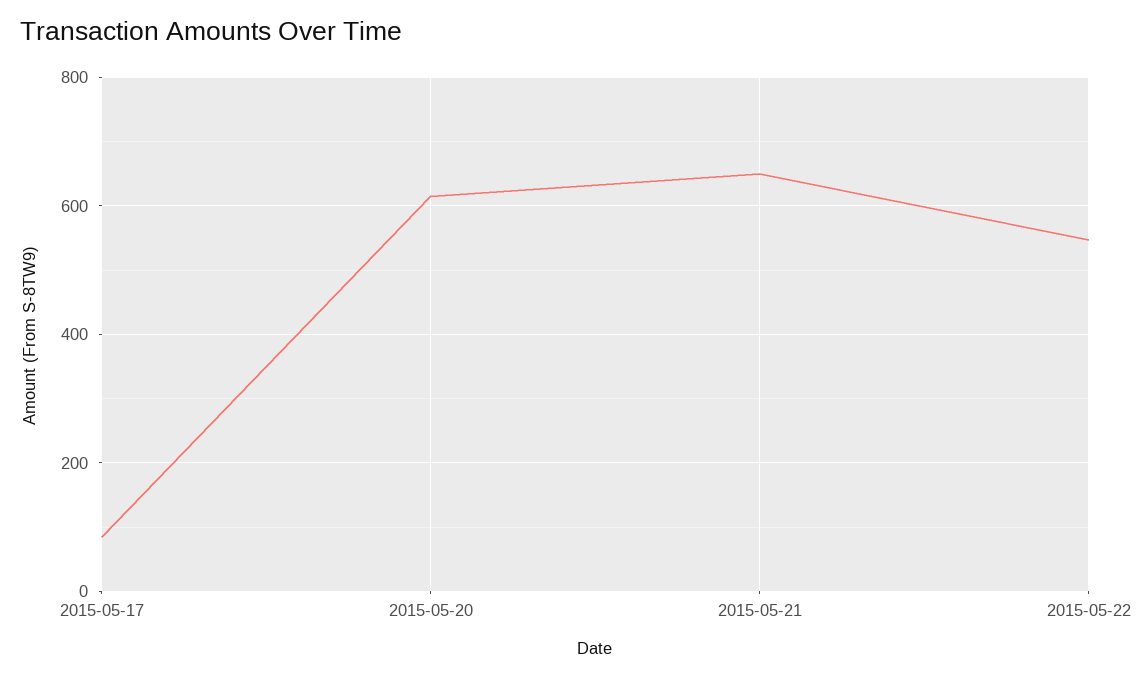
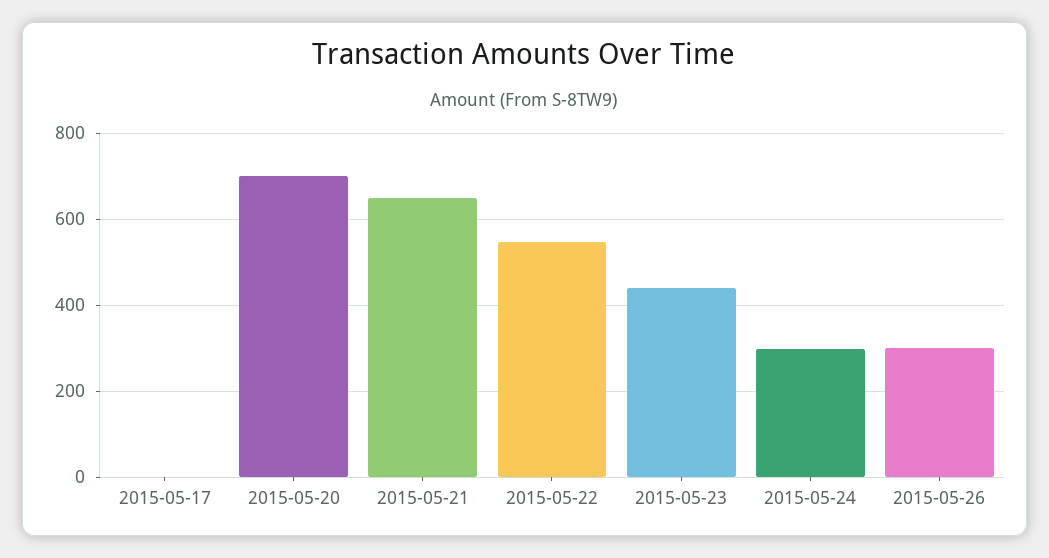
2015-05-17: 80 -> 0
2015-05-20: 620 -> 700
2015-05-23: none -> 440
2015-05-24: none -> 300
2015-05-26: none -> 300

